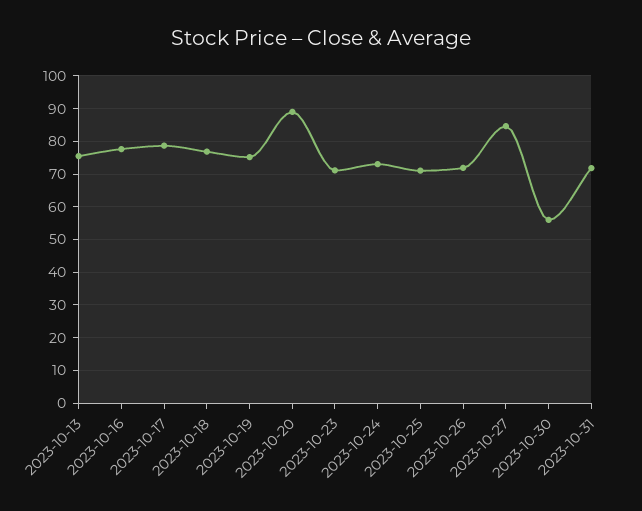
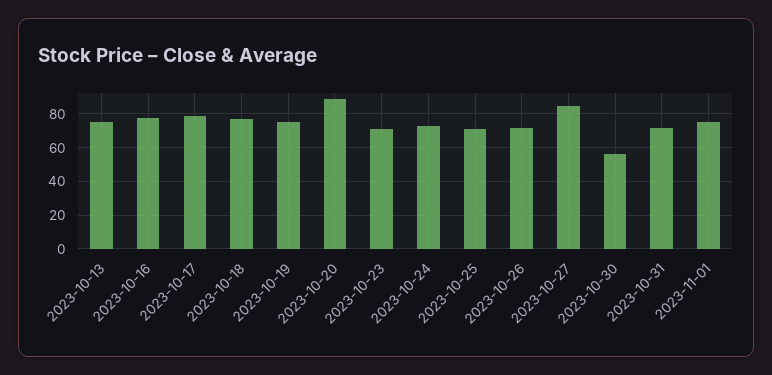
2023-11-01: none -> 75

